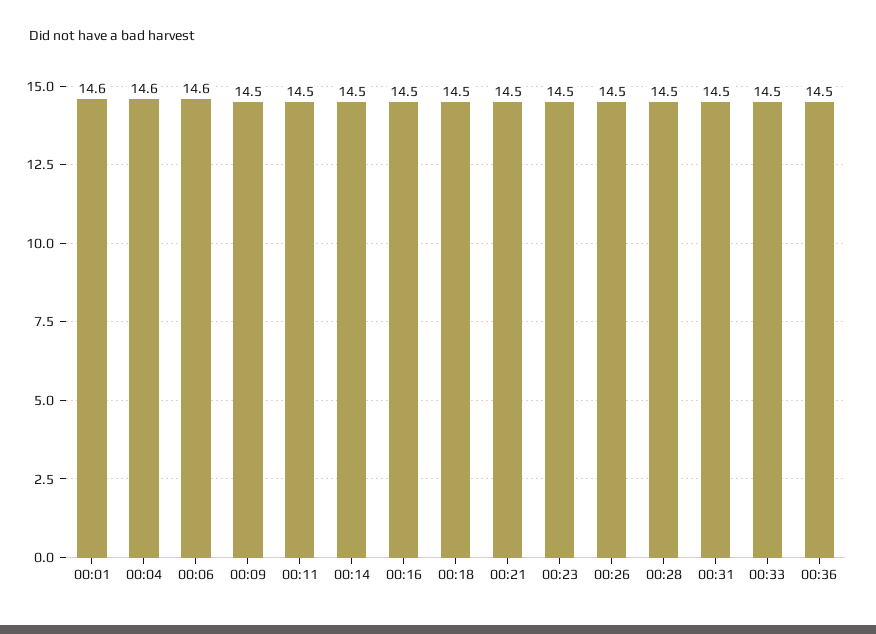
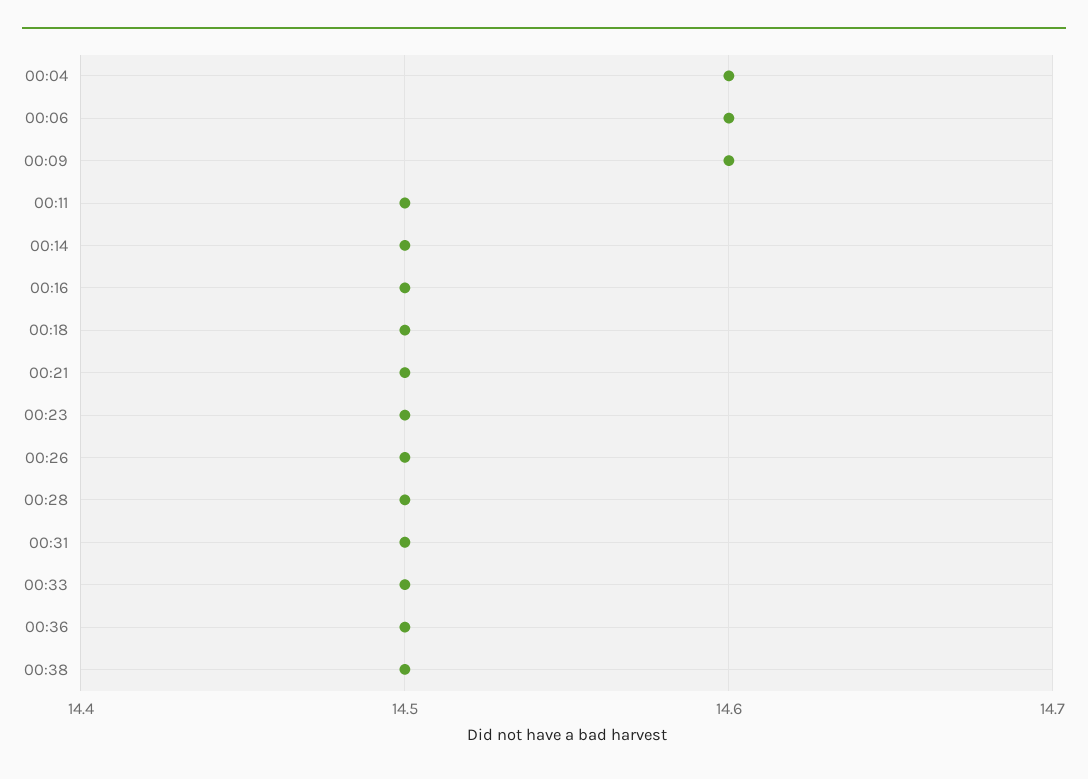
00:01: 14.6 -> none
00:09: 14.5 -> 14.6
00:38: none -> 14.5

